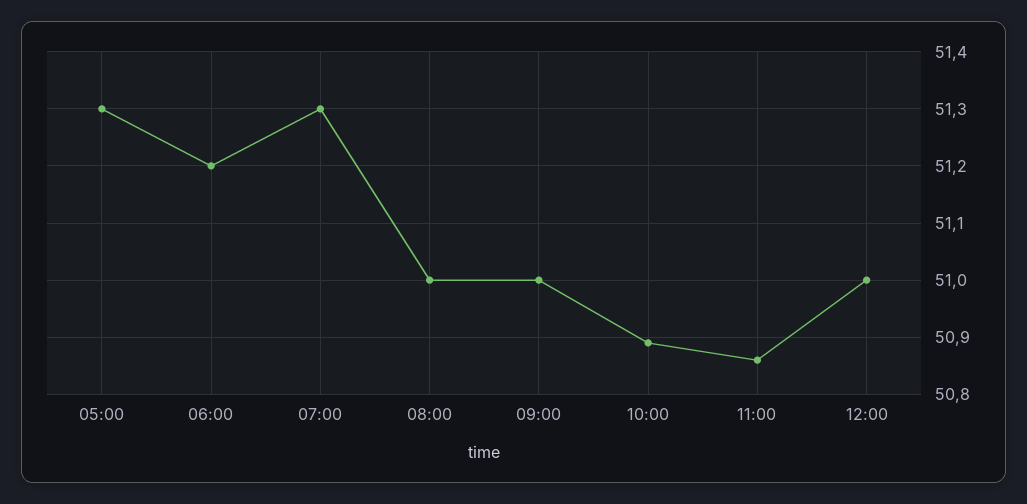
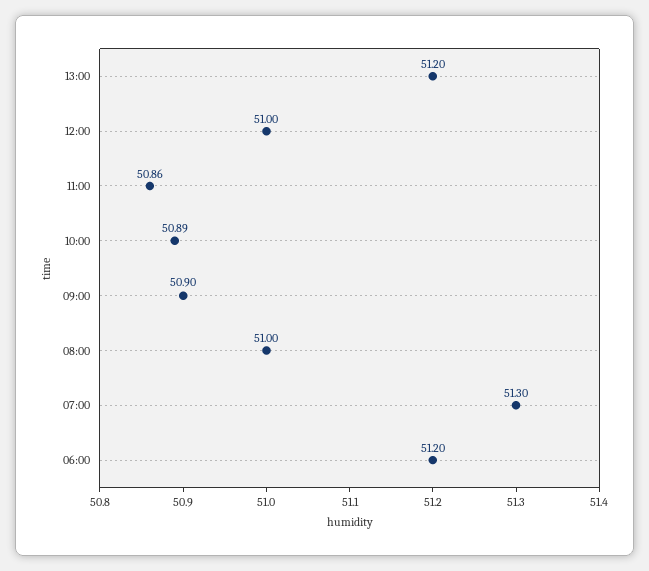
05:00: 51.3 -> none
09:00: 51 -> 50.9
13:00: none -> 51.2

